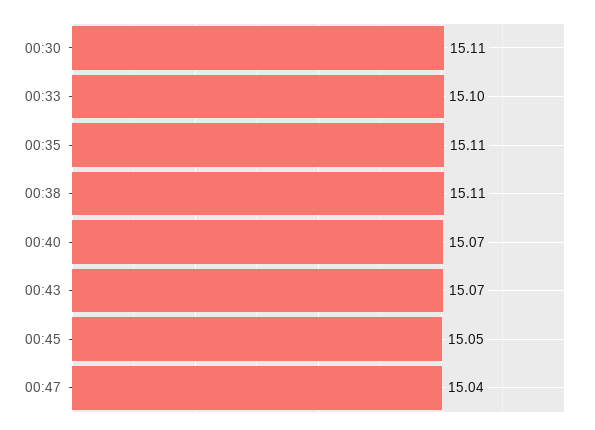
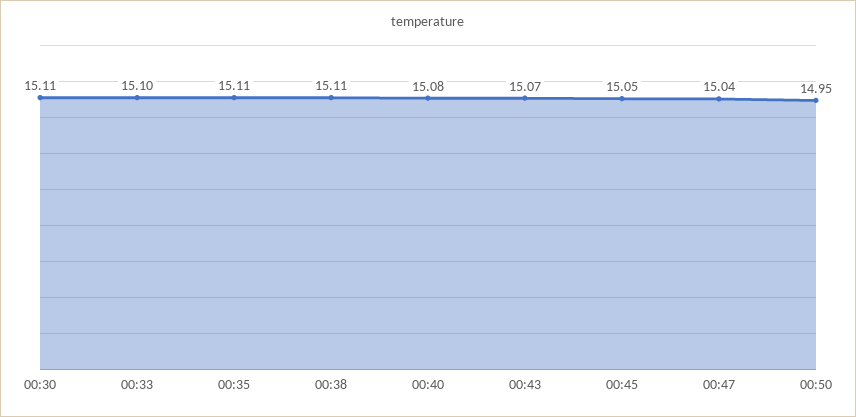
00:40: 15.07 -> 15.08
00:50: none -> 14.95

